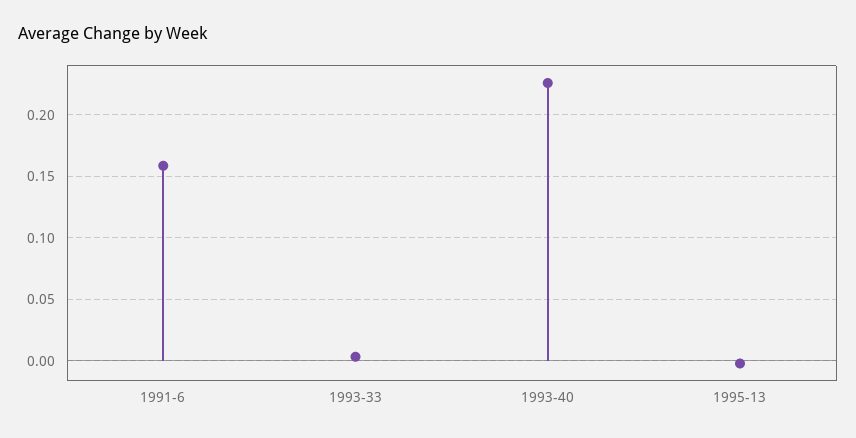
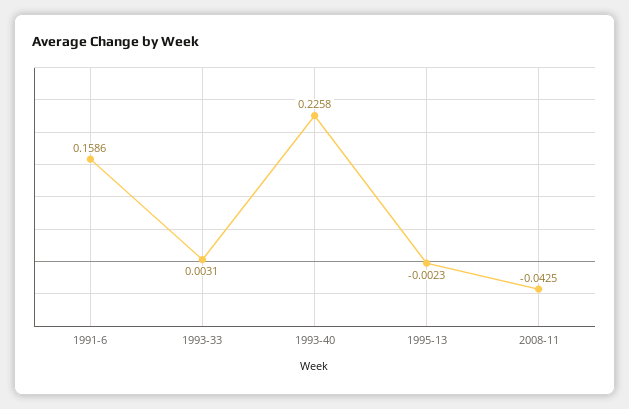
2008-11: none -> -0.0425

